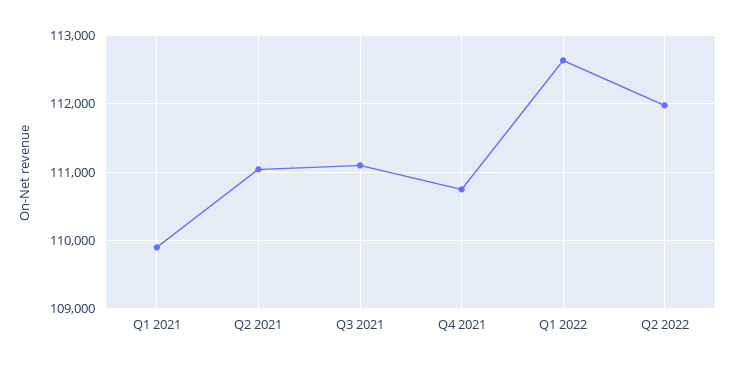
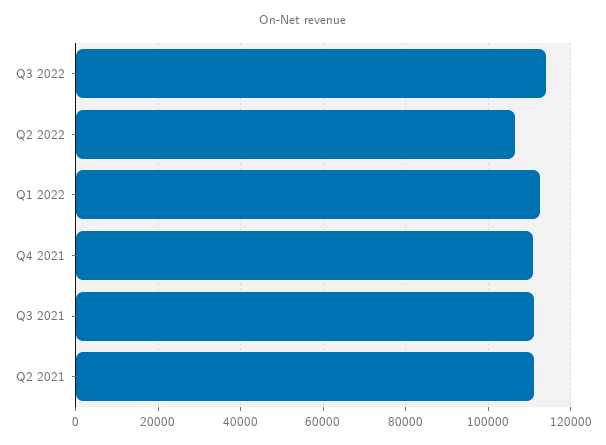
Q1 2021: 109900 -> none
Q2 2022: 112000 -> 106000
Q3 2022: none -> 114000

